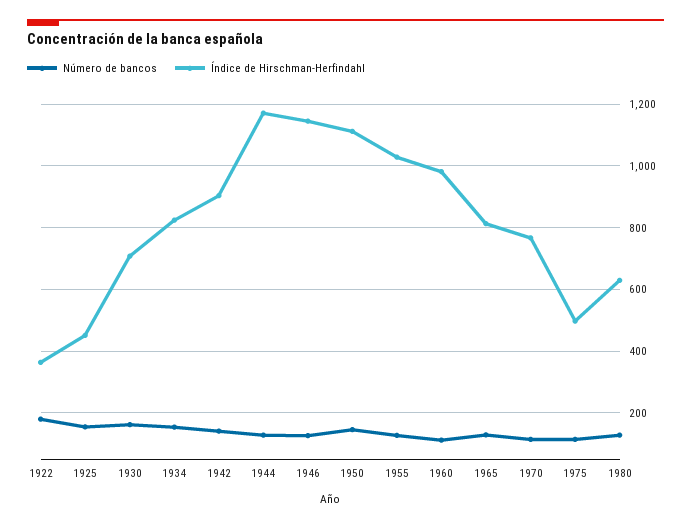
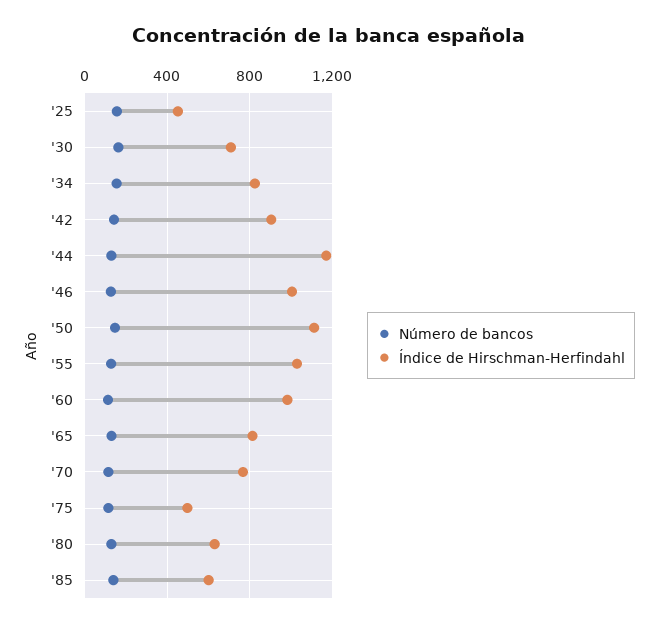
Número de bancos, 1922: 180 -> none
Índice de Hirschman-Herfindahl, 1922: 360 -> none
Índice de Hirschman-Herfindahl, 1946: 1140 -> 1000
Número de bancos, '85: none -> 150
Índice de Hirschman-Herfindahl, '85: none -> 600

